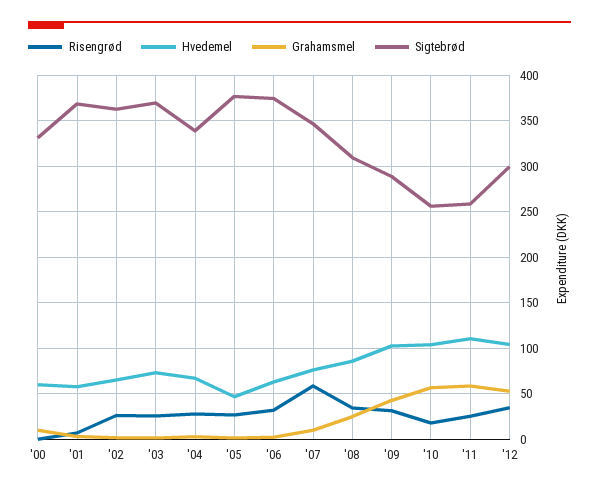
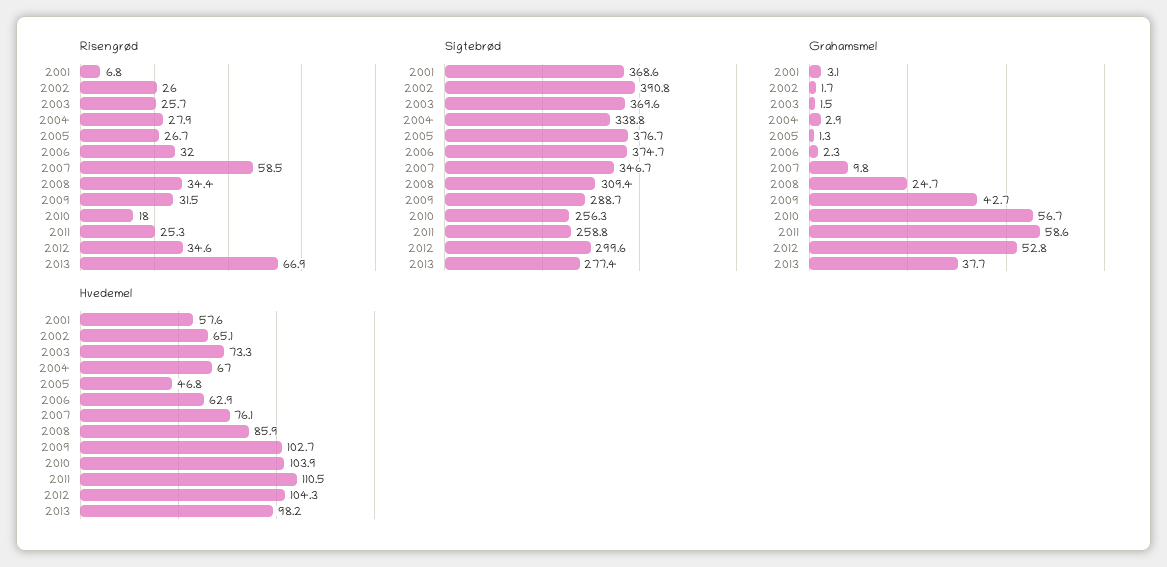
Risengrød, '00: 0 -> none
Hvedemel, '00: 60 -> none
Grahamsmel, '00: 10 -> none
Sigtebrød, '00: 330 -> none
Sigtebrød, '02: 360 -> 390.8
Risengrød, 2013: none -> 66.9
Sigtebrød, 2013: none -> 277.4
Grahamsmel, 2013: none -> 37.7
Hvedemel, 2013: none -> 98.2

